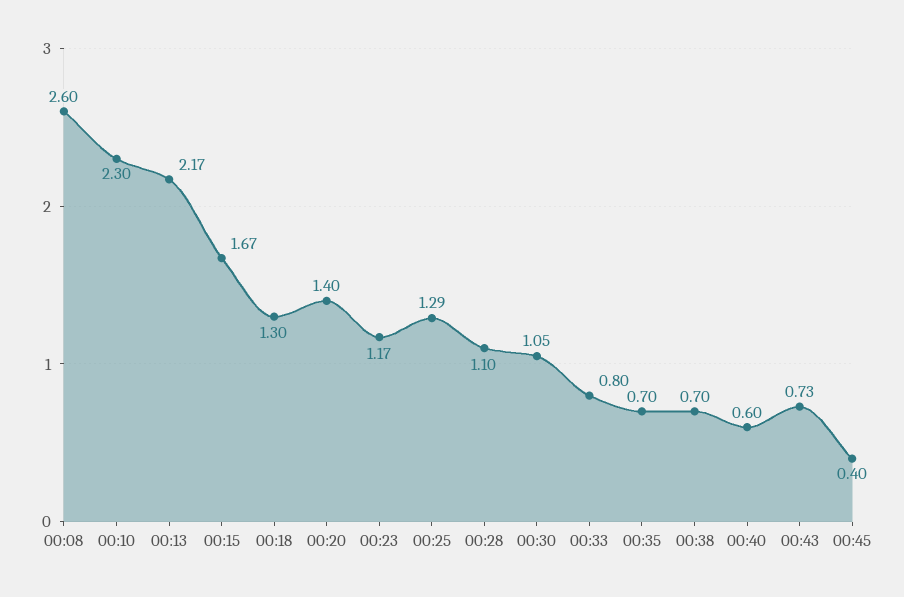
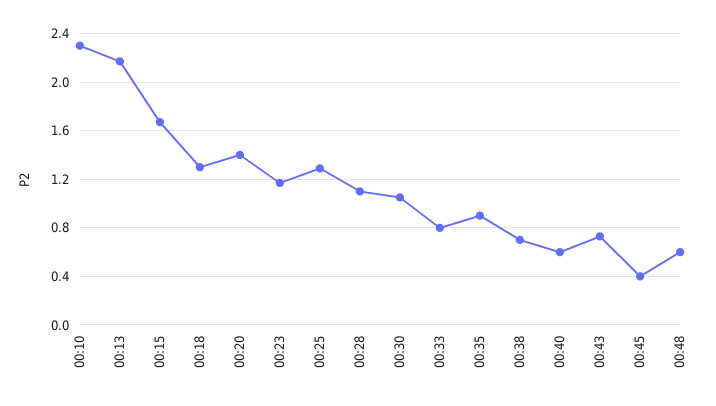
00:08: 2.6 -> none
00:35: 0.7 -> 0.9
00:48: none -> 0.6

